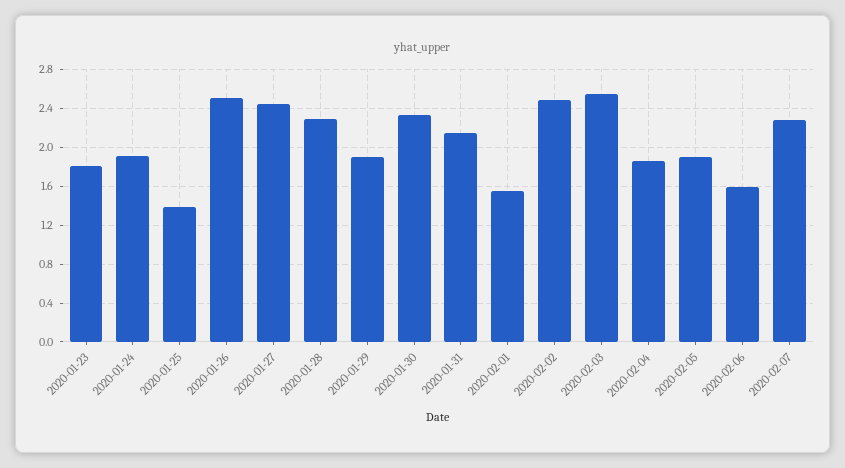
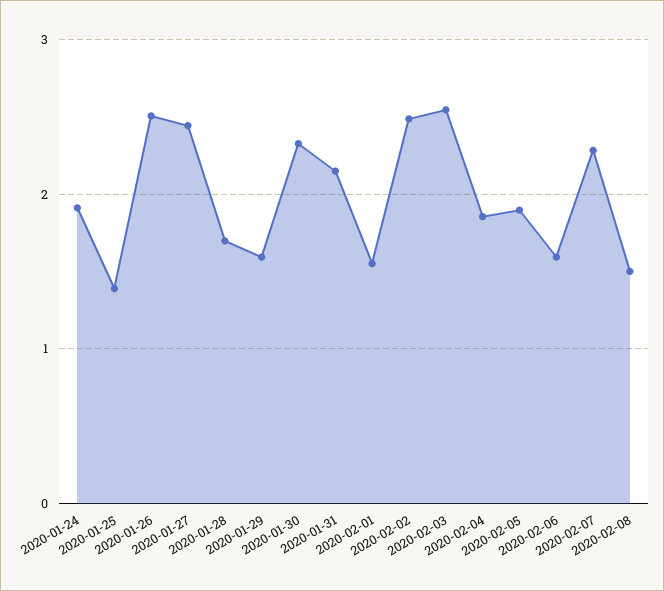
2020-01-23: 1.8 -> none
2020-01-28: 2.3 -> 1.7
2020-01-29: 1.9 -> 1.6
2020-02-08: none -> 1.5

